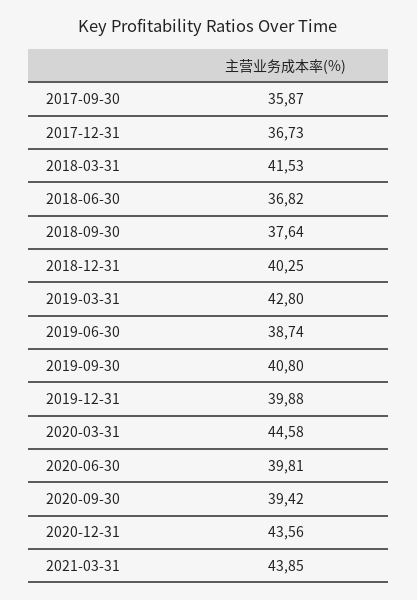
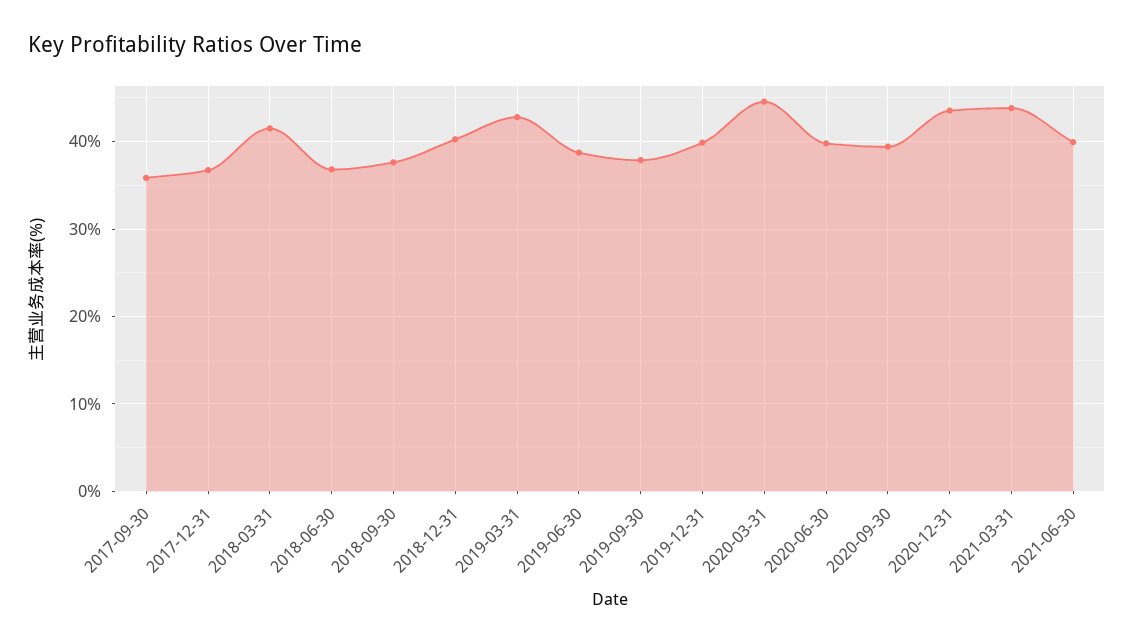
2019-09-30: 40.8 -> 38
2021-06-30: none -> 40

